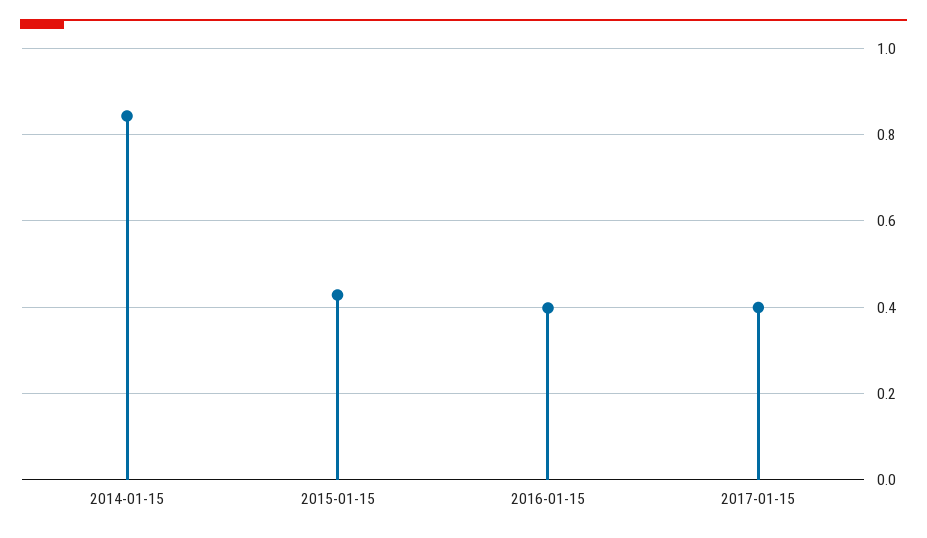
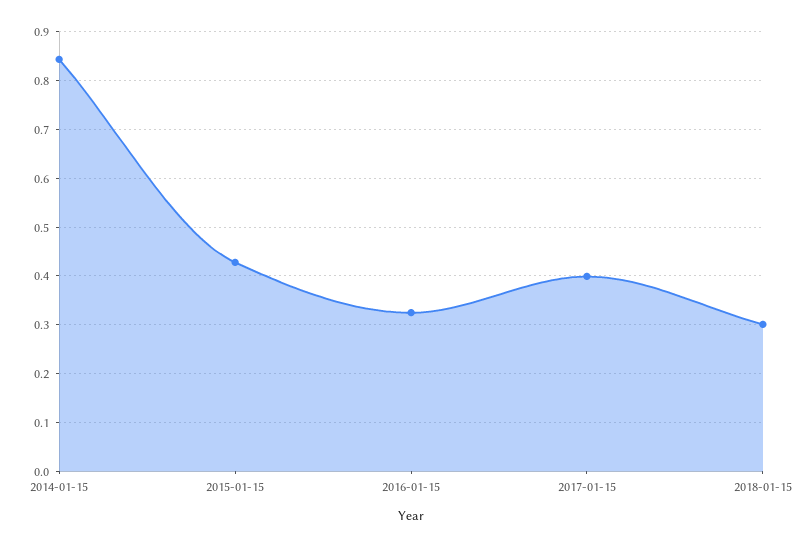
2016-01-15: 0.4 -> 0.32
2018-01-15: none -> 0.3

